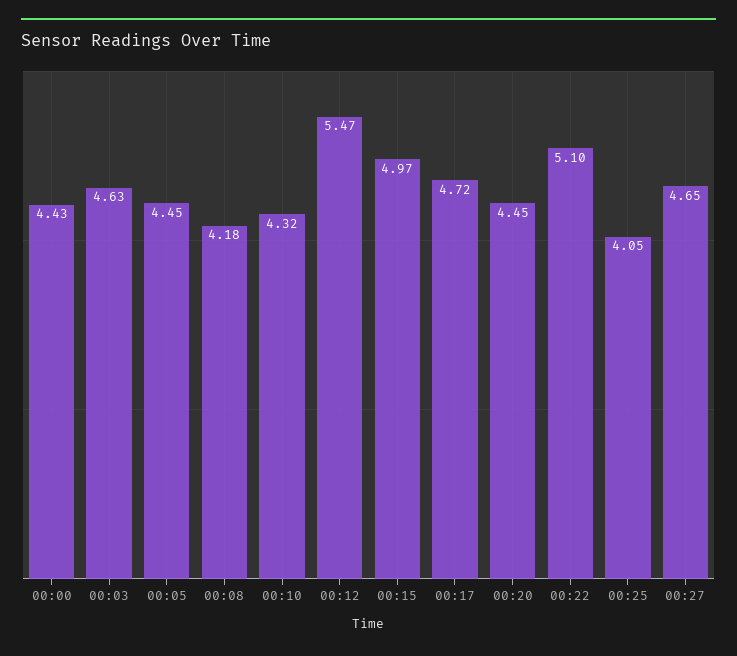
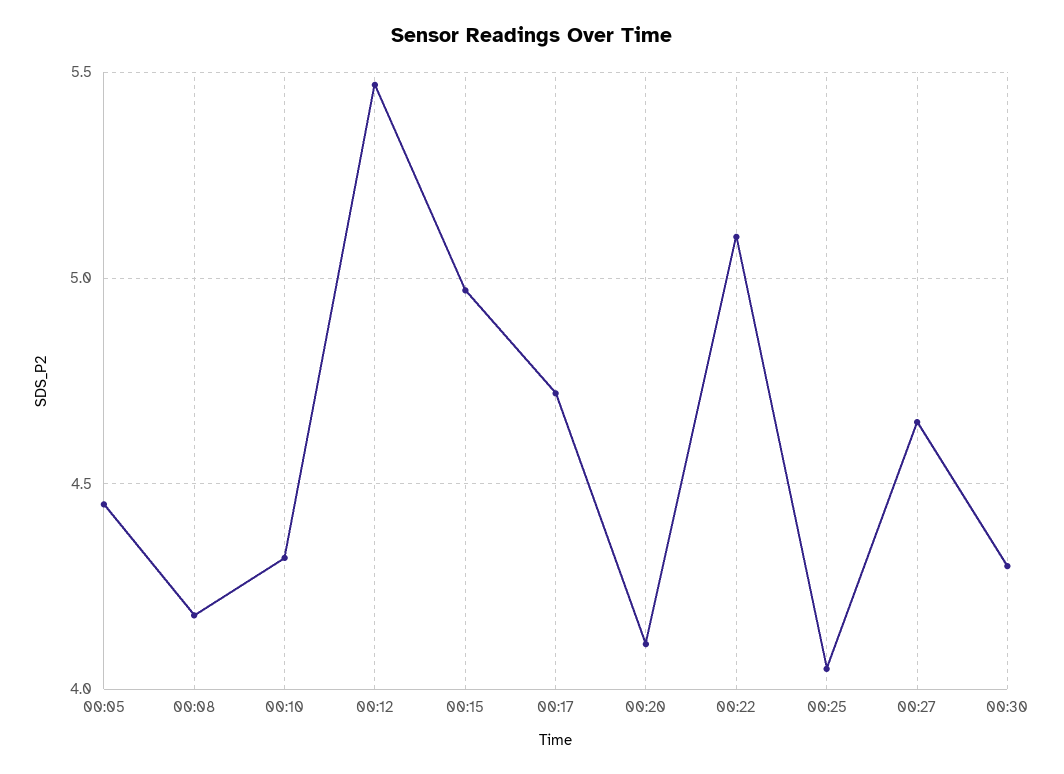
00:00: 4.43 -> none
00:03: 4.63 -> none
00:20: 4.45 -> 4.1
00:30: none -> 4.3

